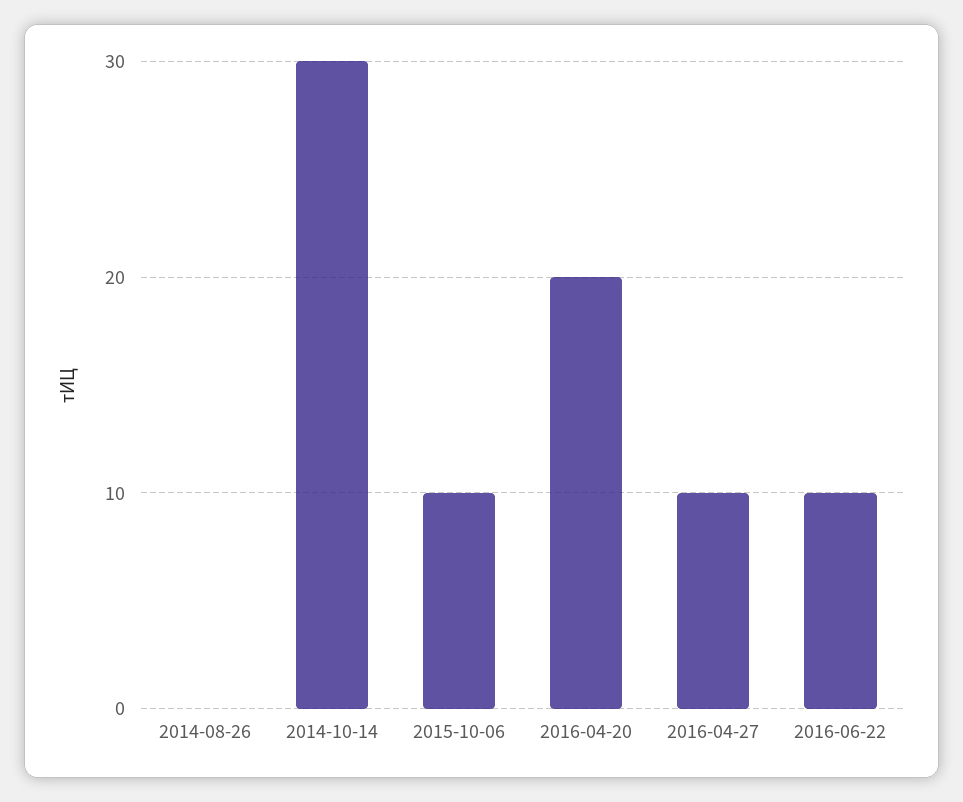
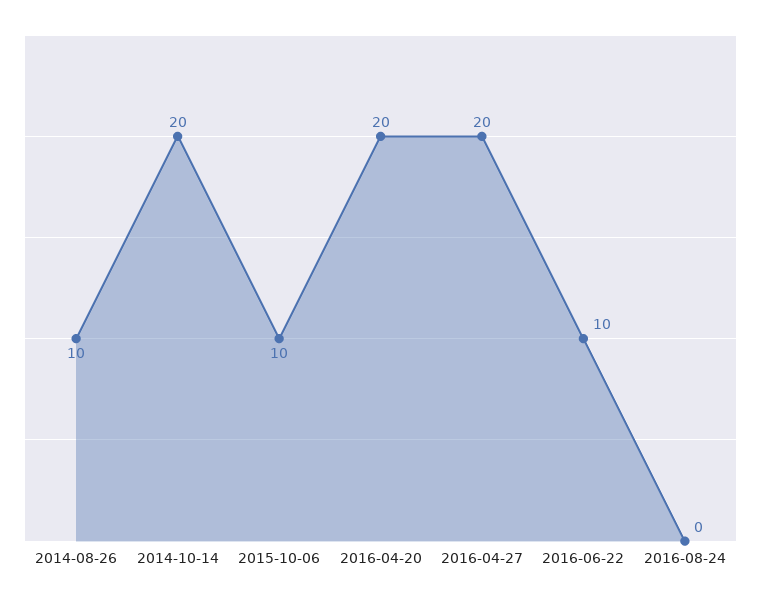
2014-08-26: 0 -> 10
2014-10-14: 30 -> 20
2016-04-27: 10 -> 20
2016-08-24: none -> 0

